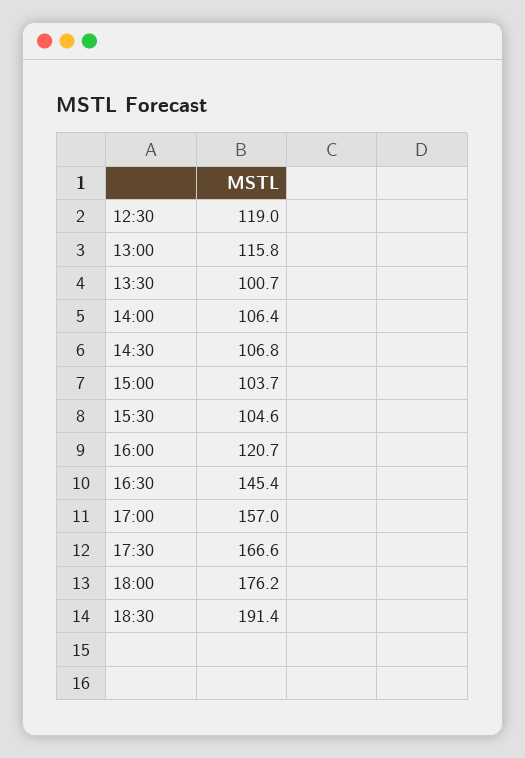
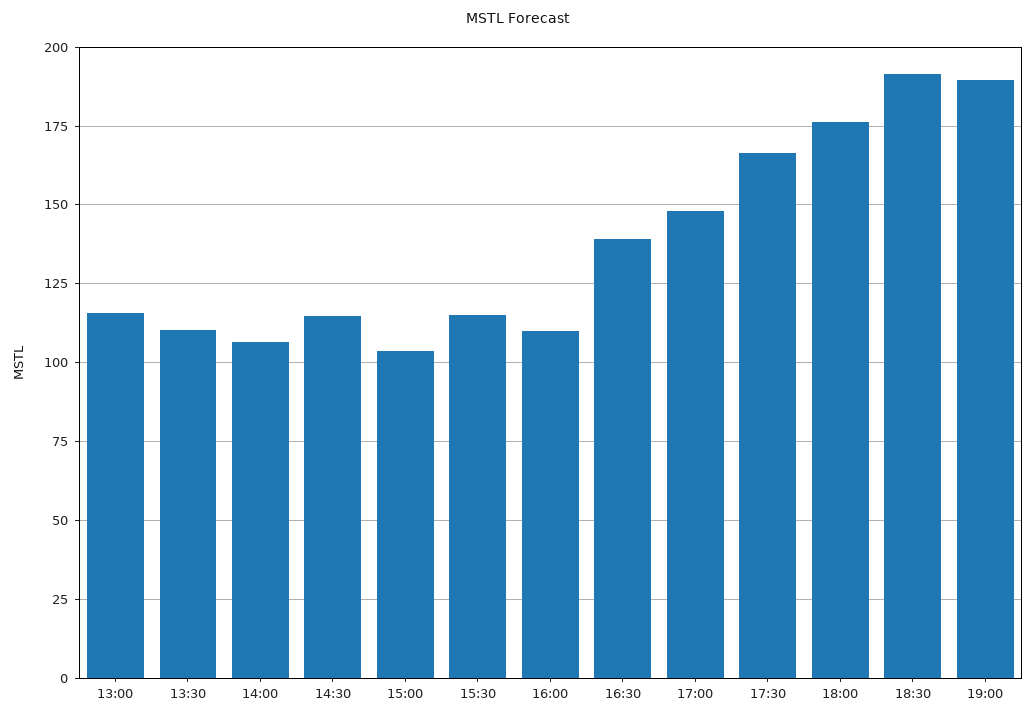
12:30: 119 -> none
13:30: 100.7 -> 110
14:30: 106.8 -> 115
15:30: 104.6 -> 115
16:00: 120.7 -> 110
16:30: 145.4 -> 140
17:00: 157 -> 147.5
19:00: none -> 190

